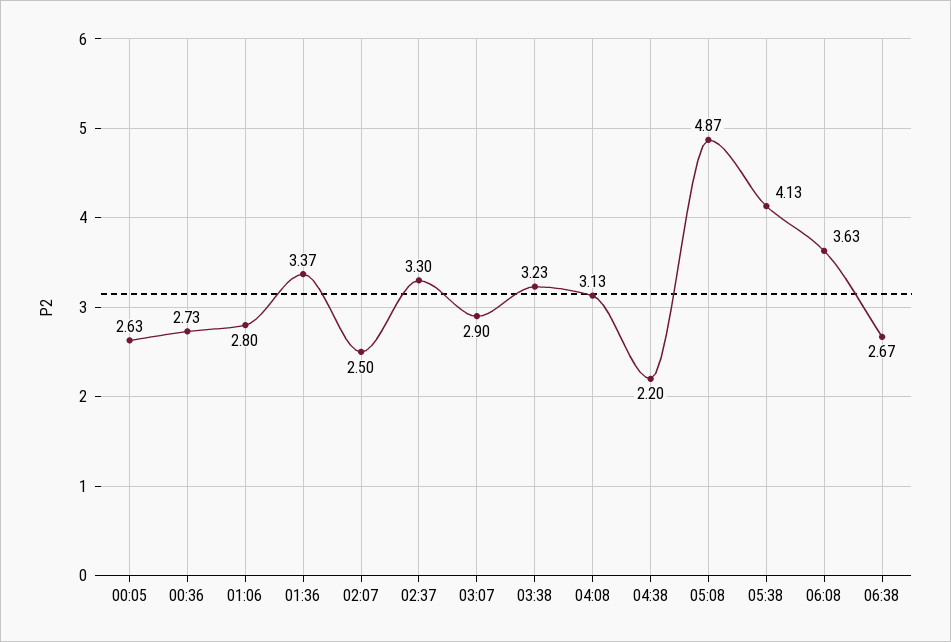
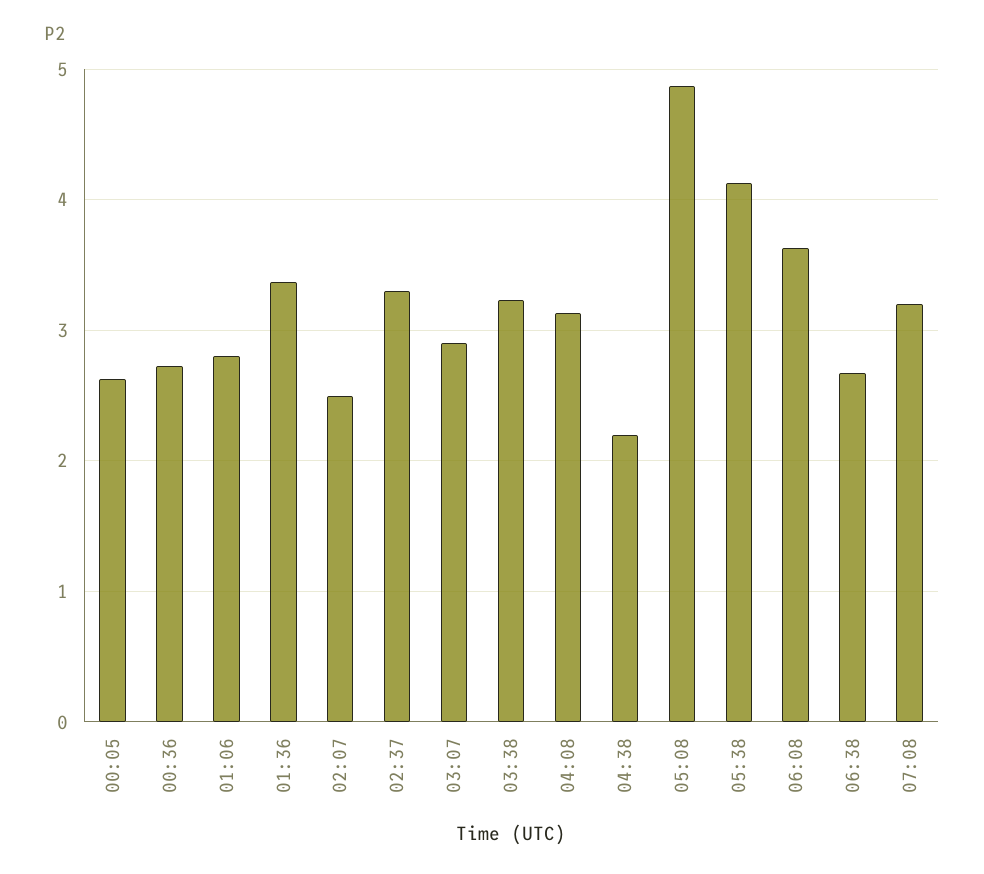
07:08: none -> 3.2

